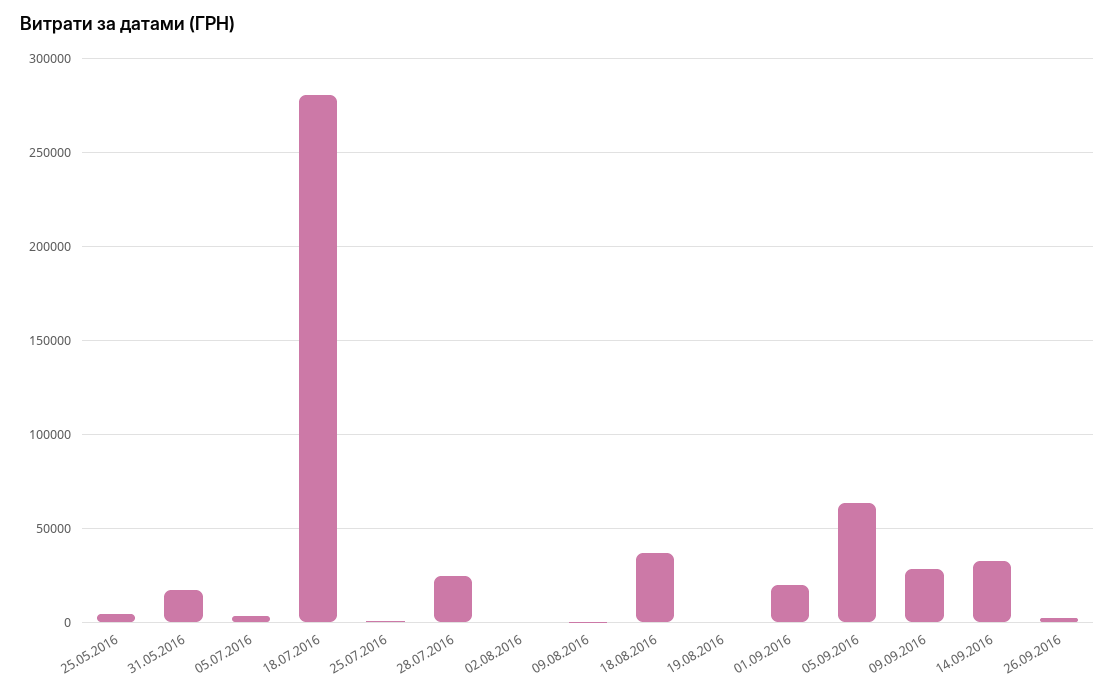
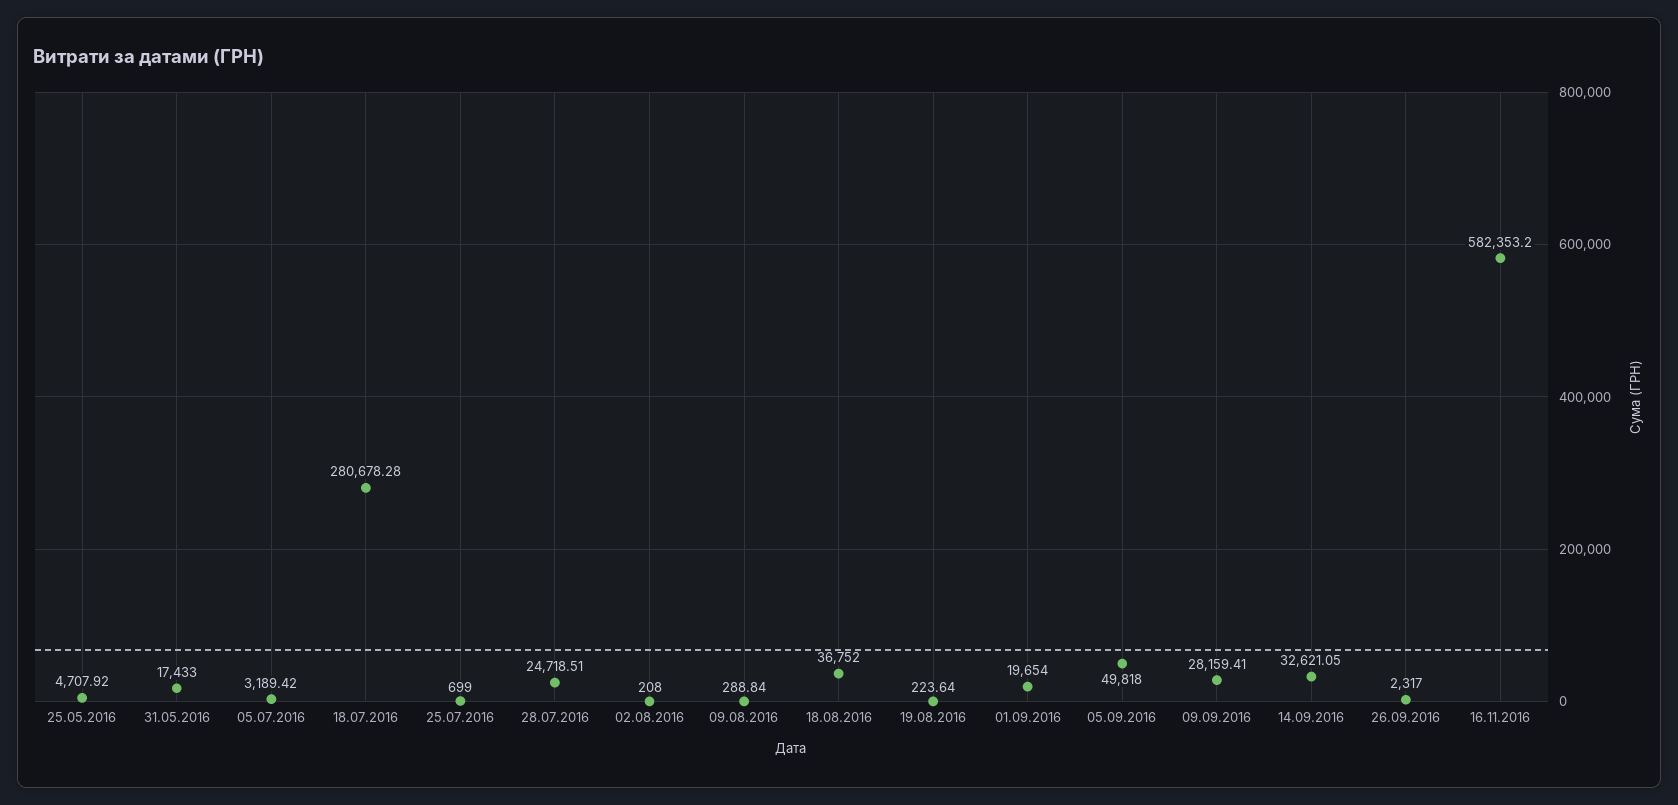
05.09.2016: 65000 -> 49818
16.11.2016: none -> 582353.2

